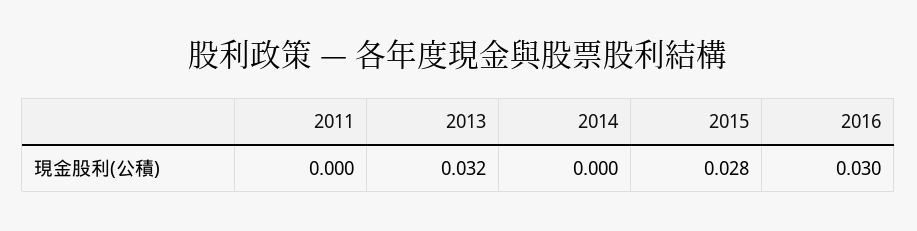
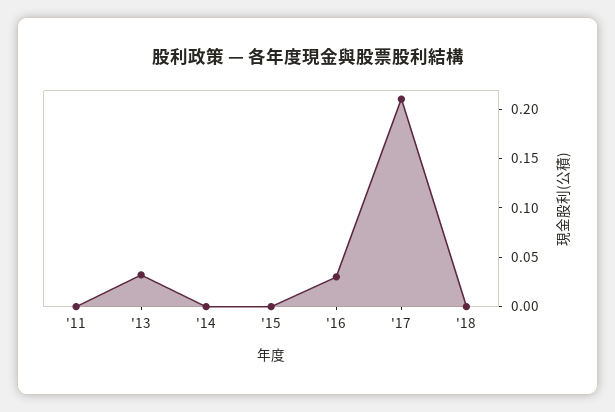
2015: 0.028 -> 0
'17: none -> 0.21
'18: none -> 0

